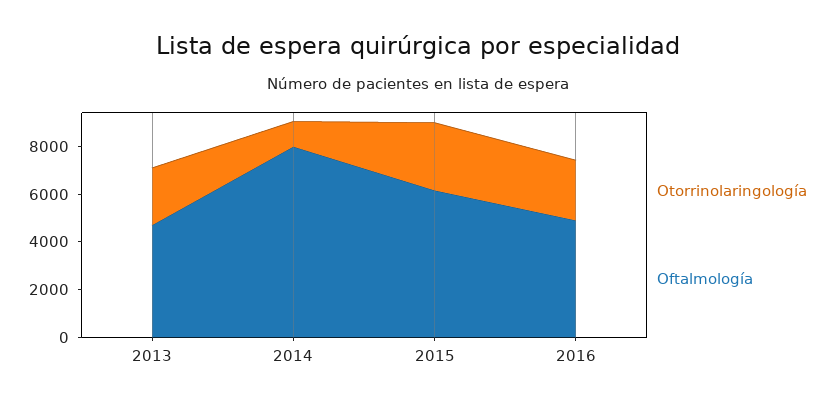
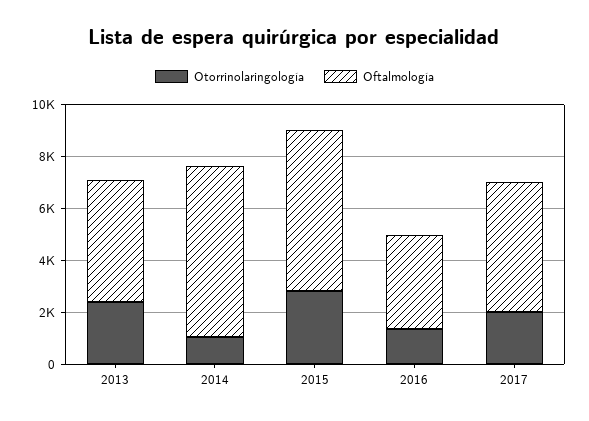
Oftalmología, 2014: 8000 -> 6500
Otorrinolaringología, 2016: 2500 -> 1500
Oftalmología, 2016: 5000 -> 3500
Otorrinolaringología, 2017: none -> 2000
Oftalmología, 2017: none -> 5000

